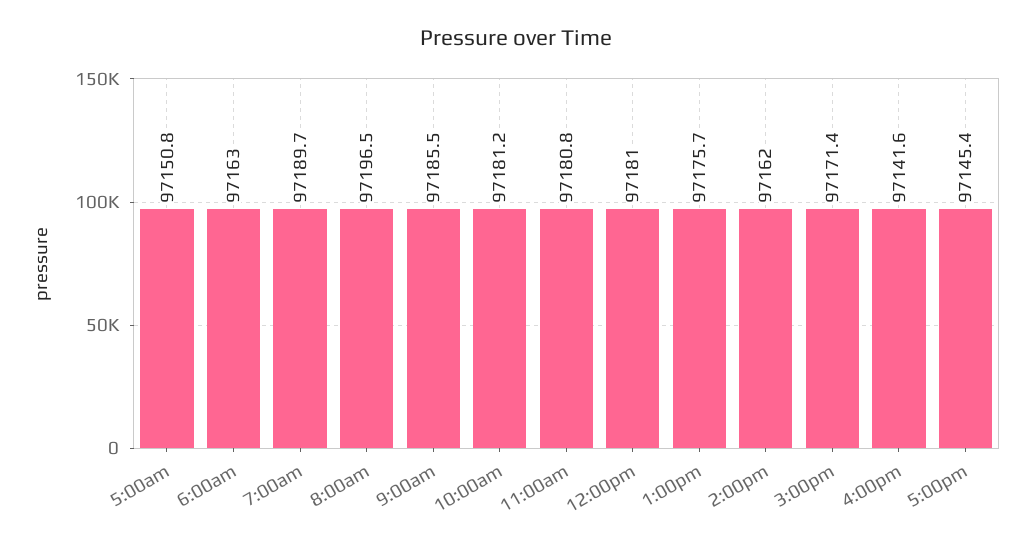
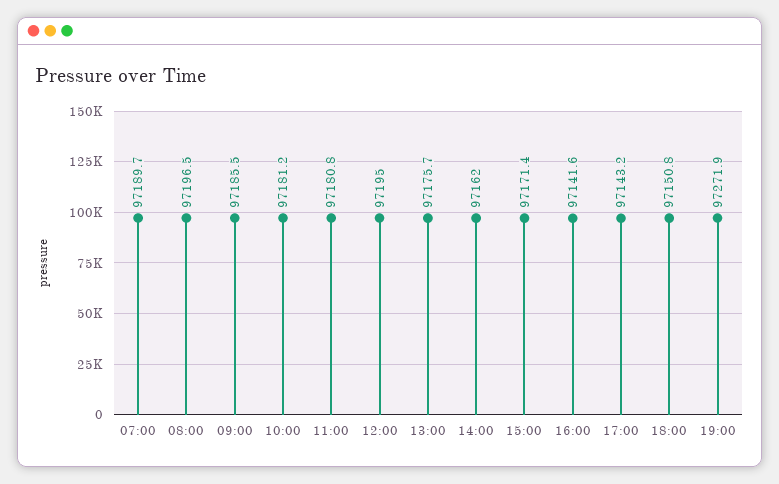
5:00am: 97150.8 -> none
6:00am: 97163 -> none
12:00pm: 97181 -> 97195
5:00pm: 97145.4 -> 97143.2
18:00: none -> 97150.8
19:00: none -> 97271.9

